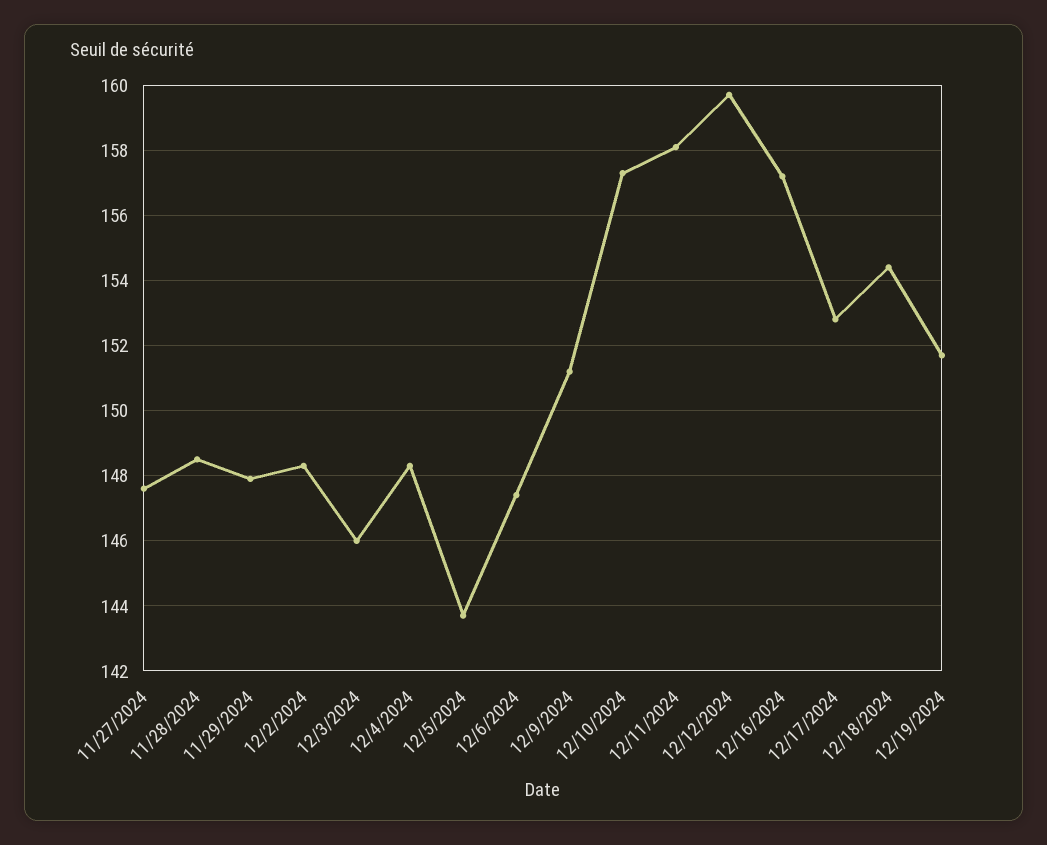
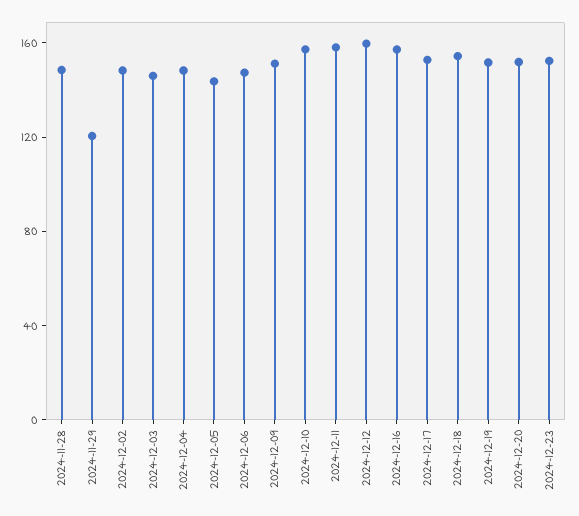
11/27/2024: 147.5 -> none
11/29/2024: 148 -> 120
2024-12-20: none -> 150
2024-12-23: none -> 150

